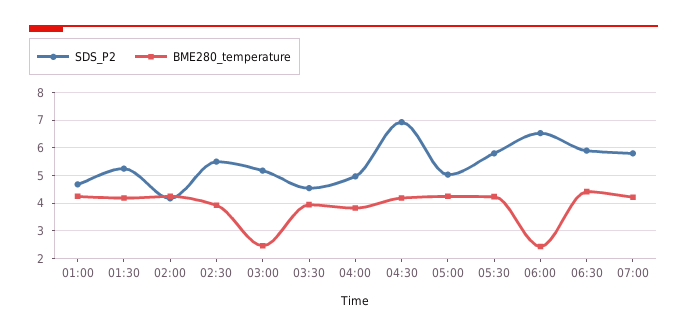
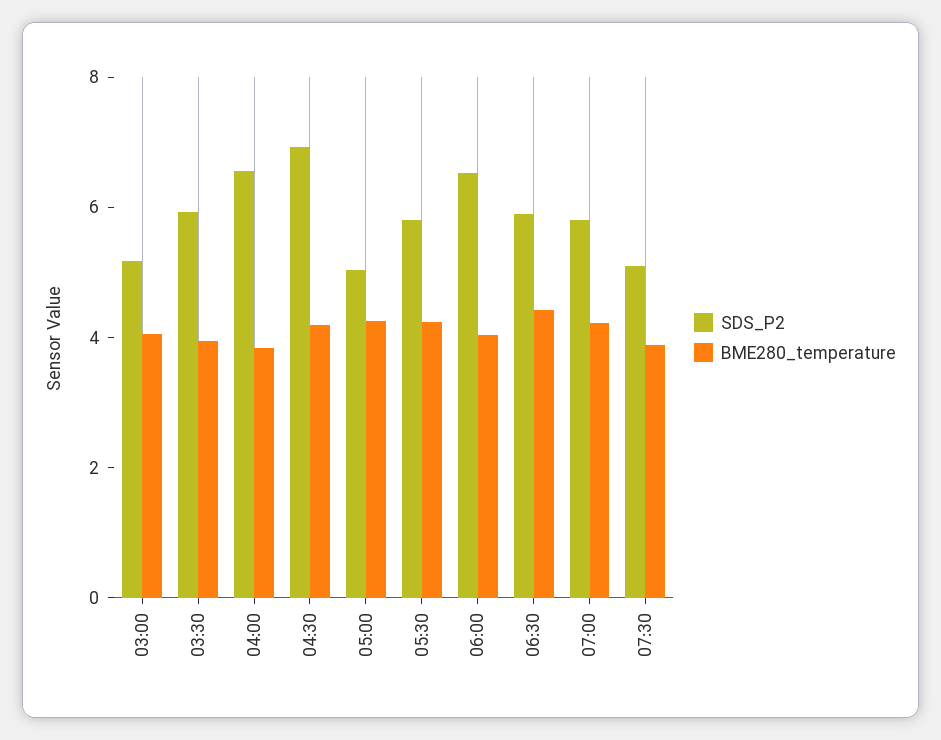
SDS_P2, 01:00: 4.75 -> none
BME280_temperature, 01:00: 4.25 -> none
SDS_P2, 01:30: 5.25 -> none
BME280_temperature, 01:30: 4.25 -> none
SDS_P2, 02:00: 4.25 -> none
BME280_temperature, 02:00: 4.25 -> none
SDS_P2, 02:30: 5.5 -> none
BME280_temperature, 02:30: 4 -> none
BME280_temperature, 03:00: 2.5 -> 4
SDS_P2, 03:30: 4.5 -> 6
SDS_P2, 04:00: 5 -> 6.5
BME280_temperature, 06:00: 2.5 -> 4
SDS_P2, 07:30: none -> 5
BME280_temperature, 07:30: none -> 4

